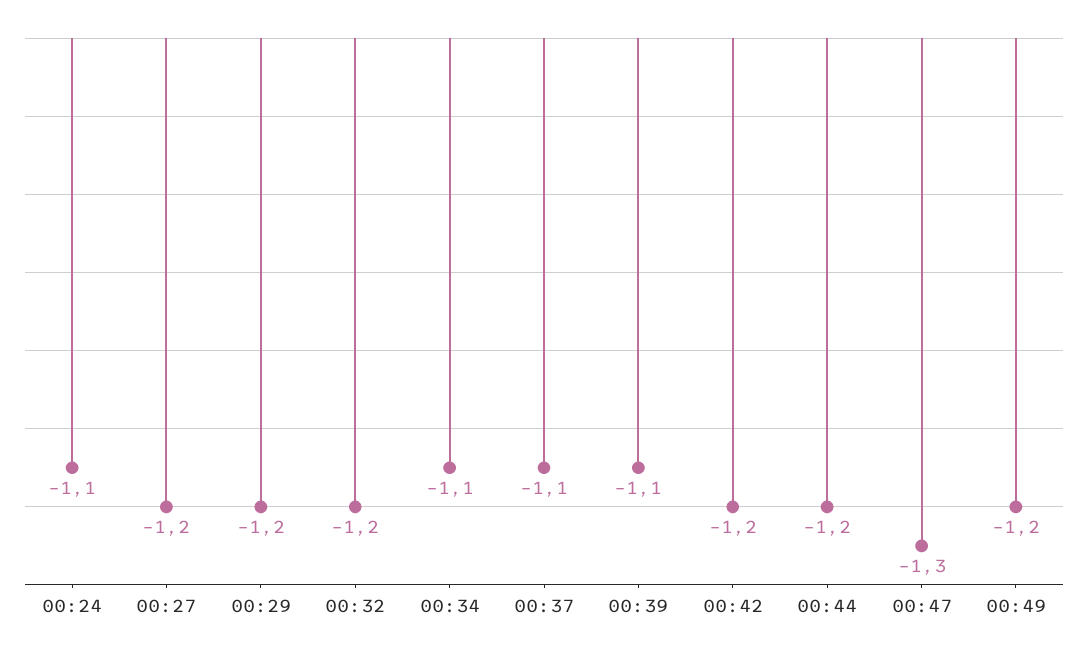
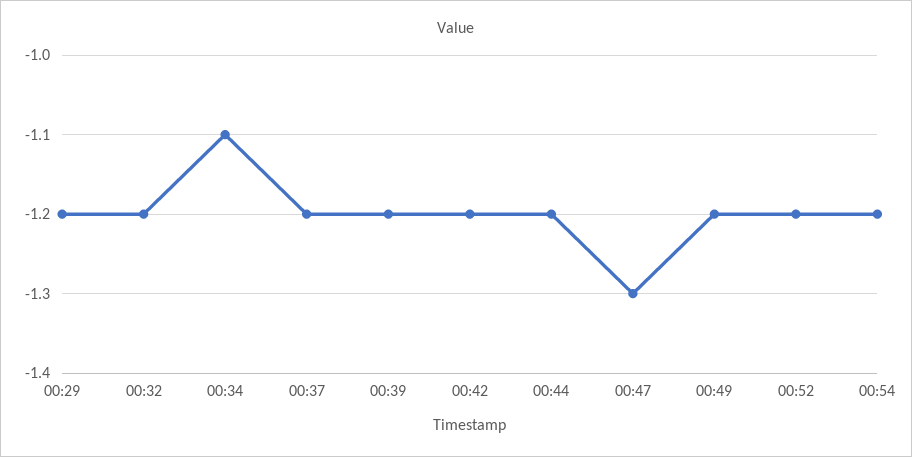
00:24: -1.1 -> none
00:27: -1.2 -> none
00:37: -1.1 -> -1.2
00:39: -1.1 -> -1.2
00:52: none -> -1.2
00:54: none -> -1.2

